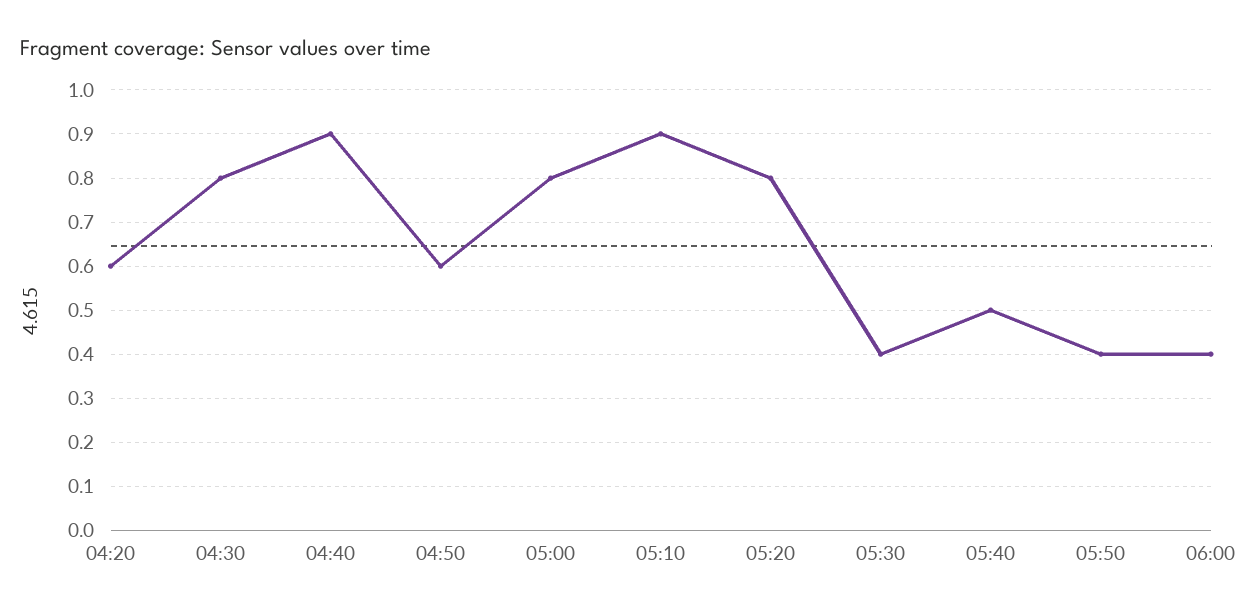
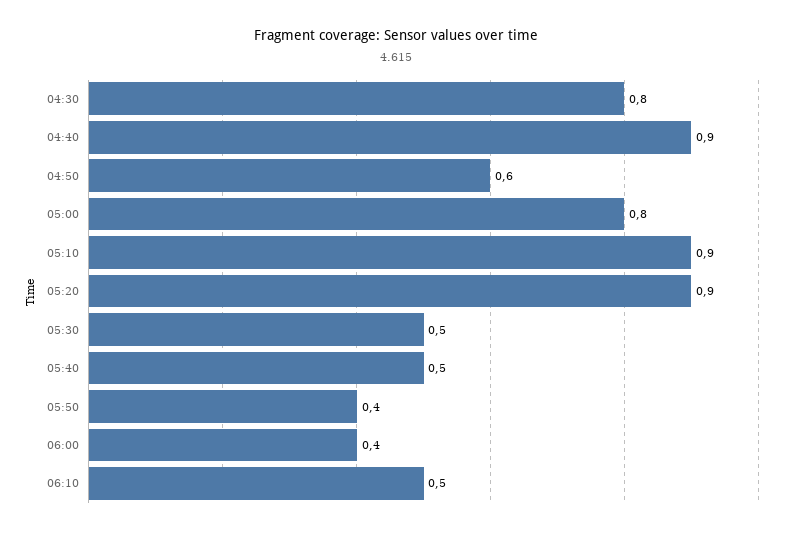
04:20: 0.6 -> none
05:20: 0.8 -> 0.9
05:30: 0.4 -> 0.5
06:10: none -> 0.5

